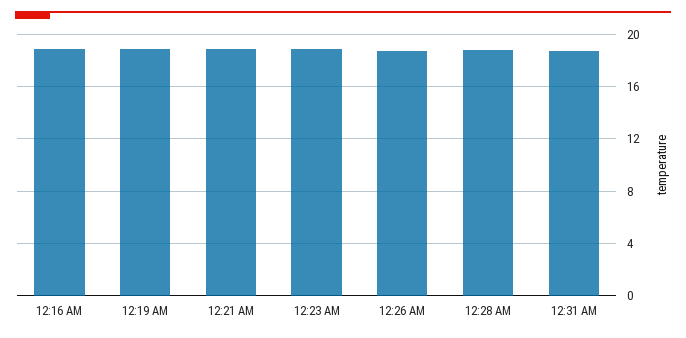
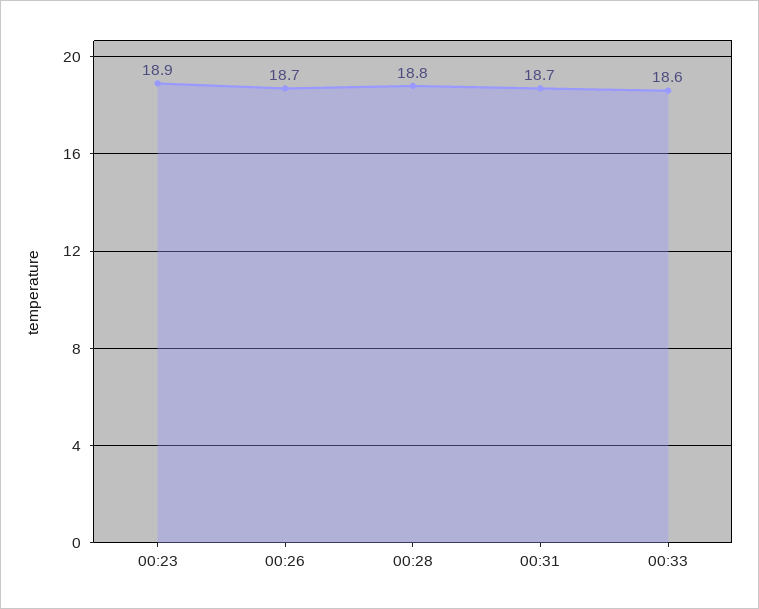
12:16 AM: 19 -> none
12:19 AM: 19 -> none
12:21 AM: 19 -> none
00:33: none -> 18.6

